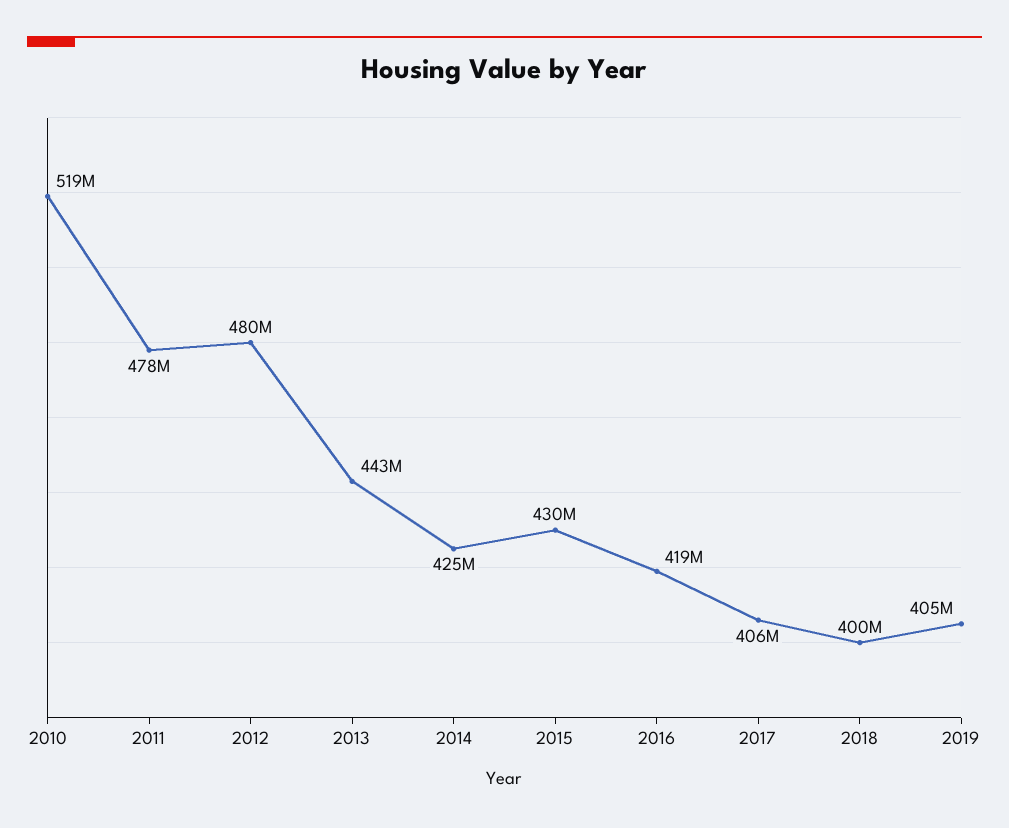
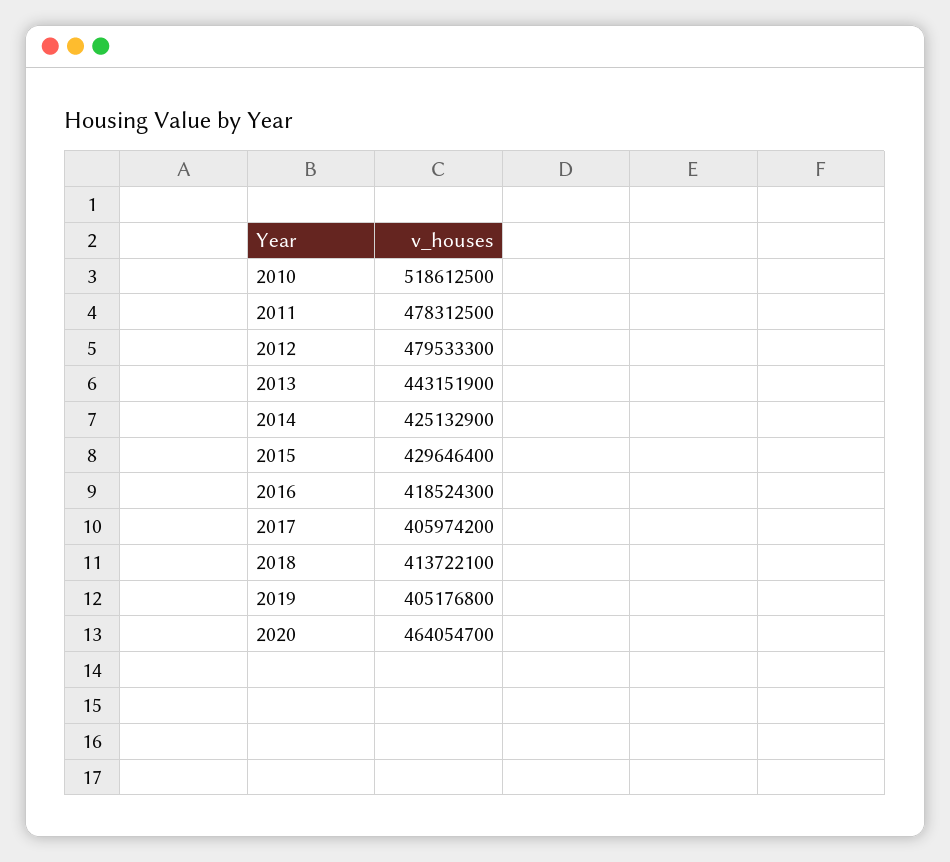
2018: 400000000 -> 413722100
2020: none -> 464054700

